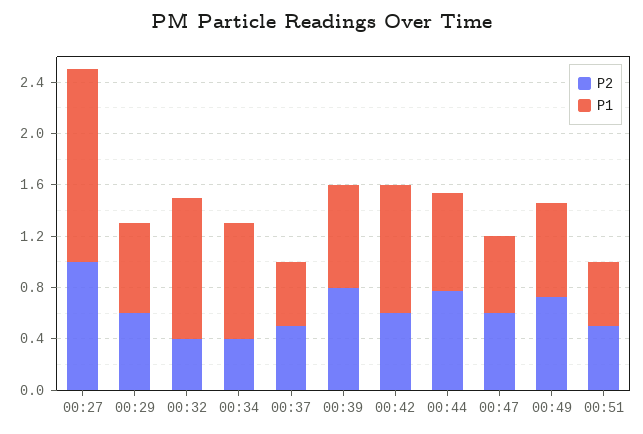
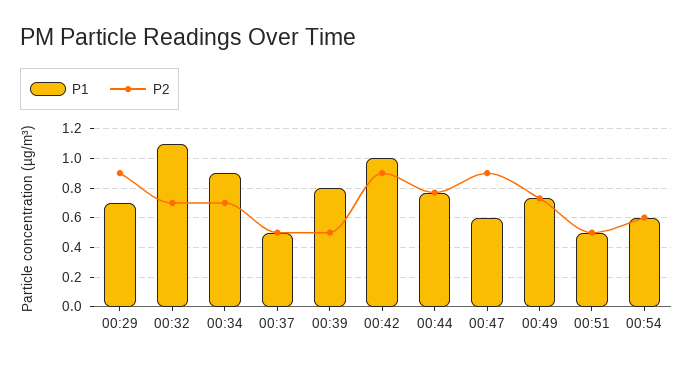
P2, 00:27: 1 -> none
P1, 00:27: 1.5 -> none
P2, 00:29: 0.6 -> 0.9
P2, 00:32: 0.4 -> 0.7
P2, 00:34: 0.4 -> 0.7
P2, 00:39: 0.8 -> 0.5
P2, 00:42: 0.6 -> 0.9
P2, 00:47: 0.6 -> 0.9
P1, 00:54: none -> 0.6
P2, 00:54: none -> 0.6

